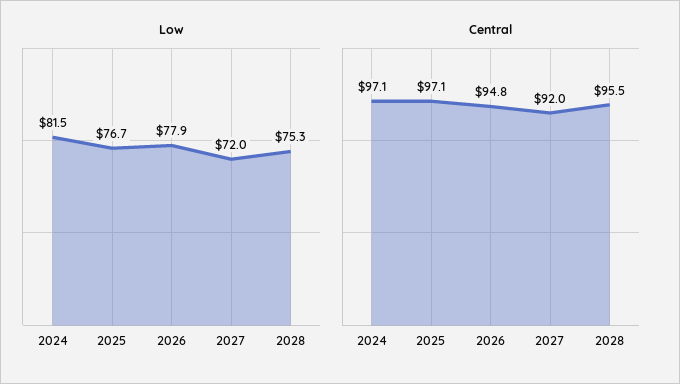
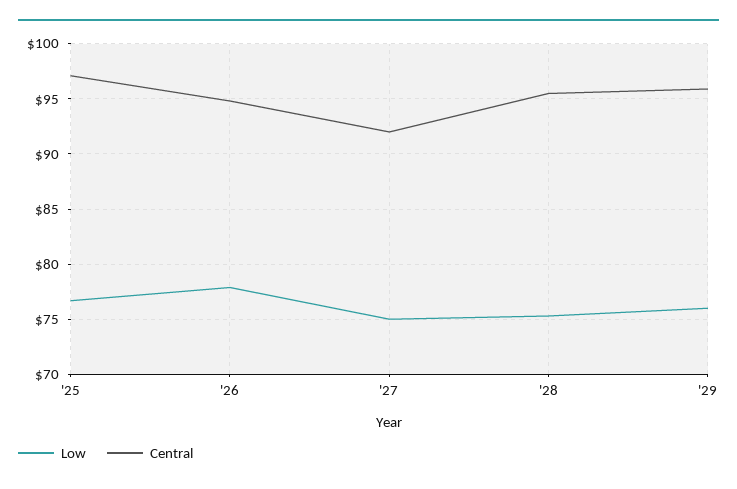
Low, 2024: 81.5 -> none
Low, 2027: 72 -> 75
Central, 2024: 97.1 -> none
Low, '29: none -> 76
Central, '29: none -> 96

